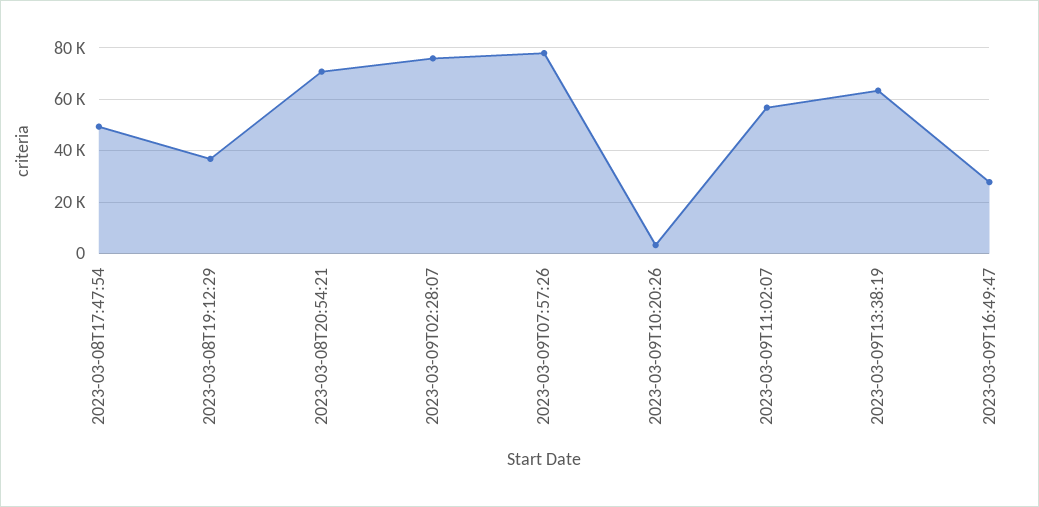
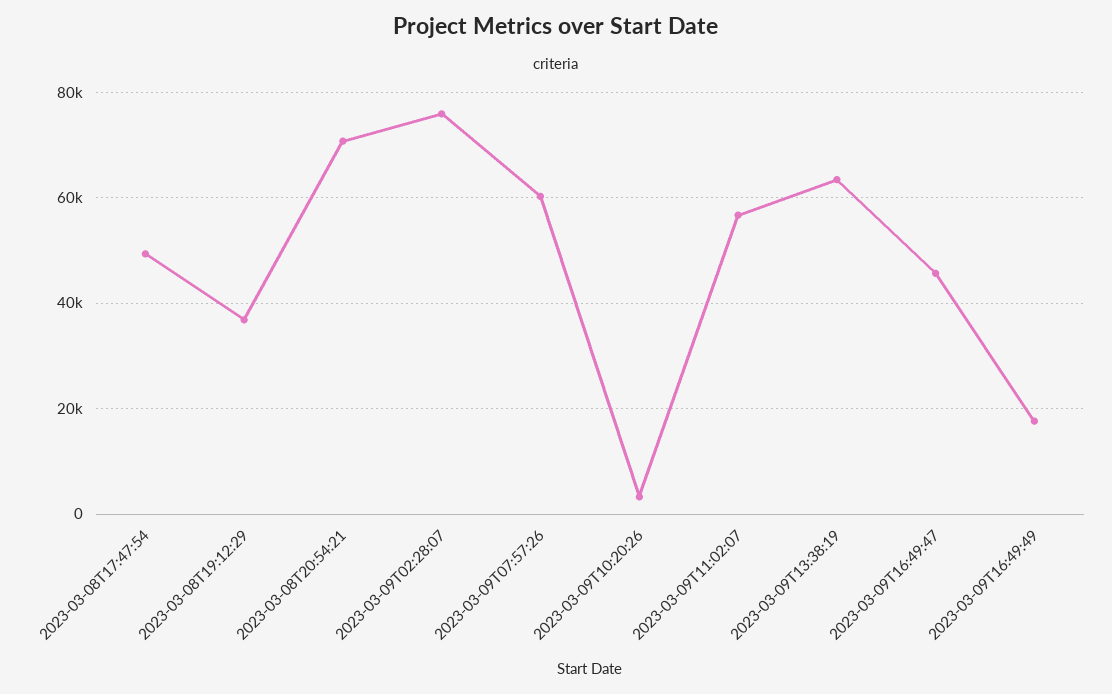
2023-03-09T07:57:26: 77500 -> 60000
2023-03-09T16:49:47: 27500 -> 46000
2023-03-09T16:49:49: none -> 18000

